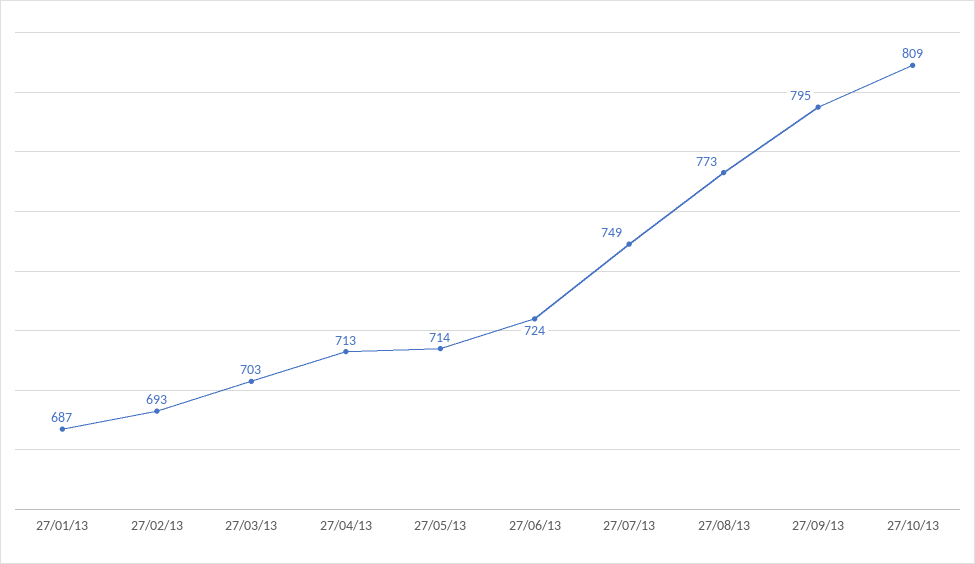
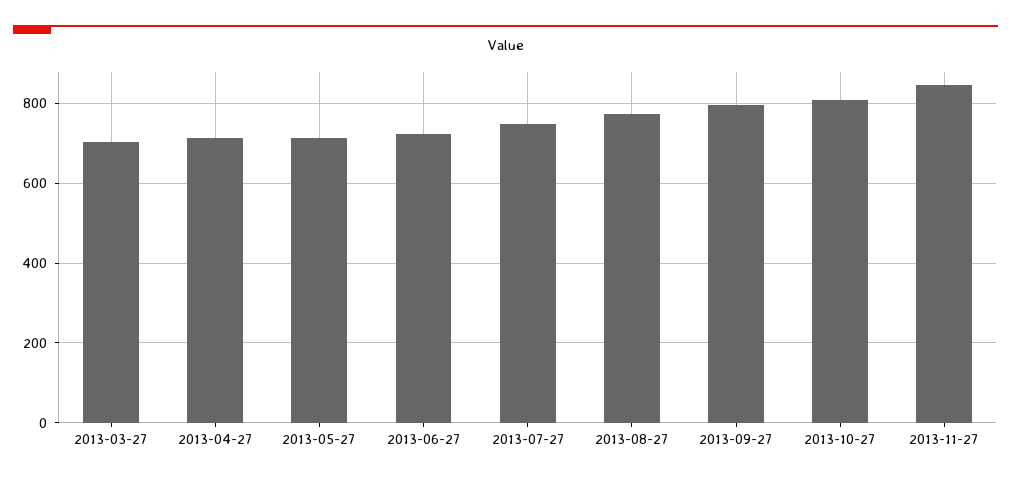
27/01/13: 687 -> none
27/02/13: 693 -> none
2013-11-27: none -> 840

